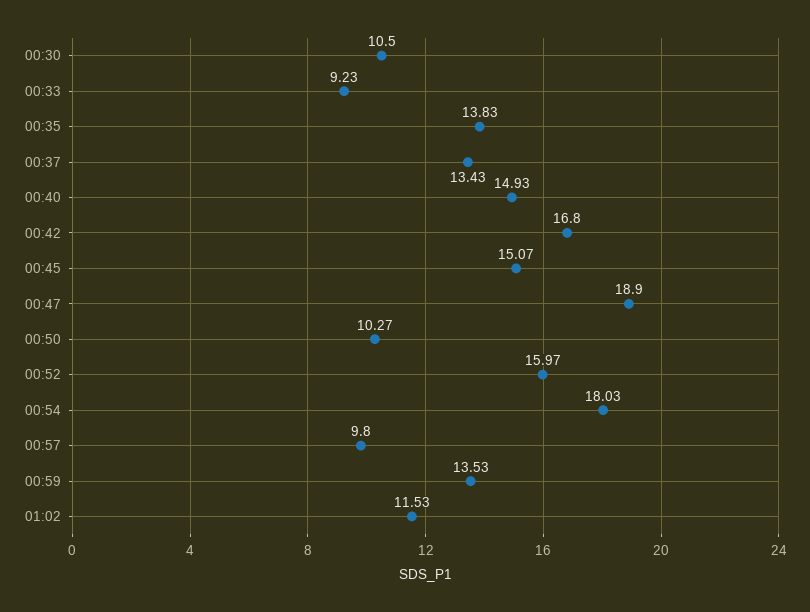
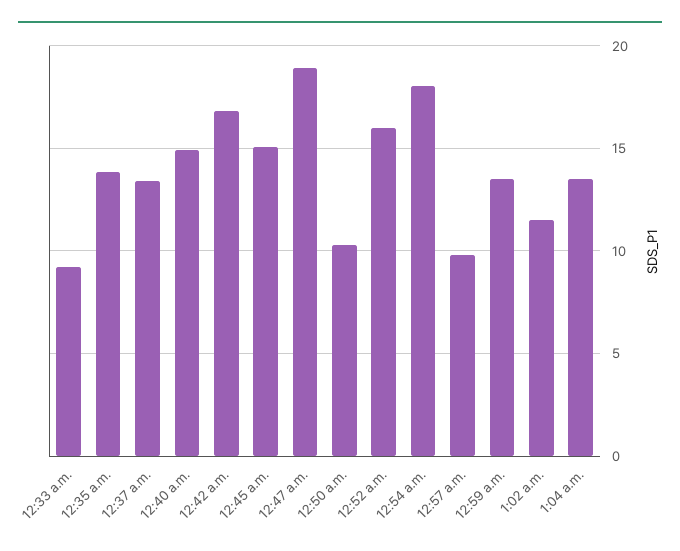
00:30: 10.5 -> none
1:04 a.m.: none -> 13.5

